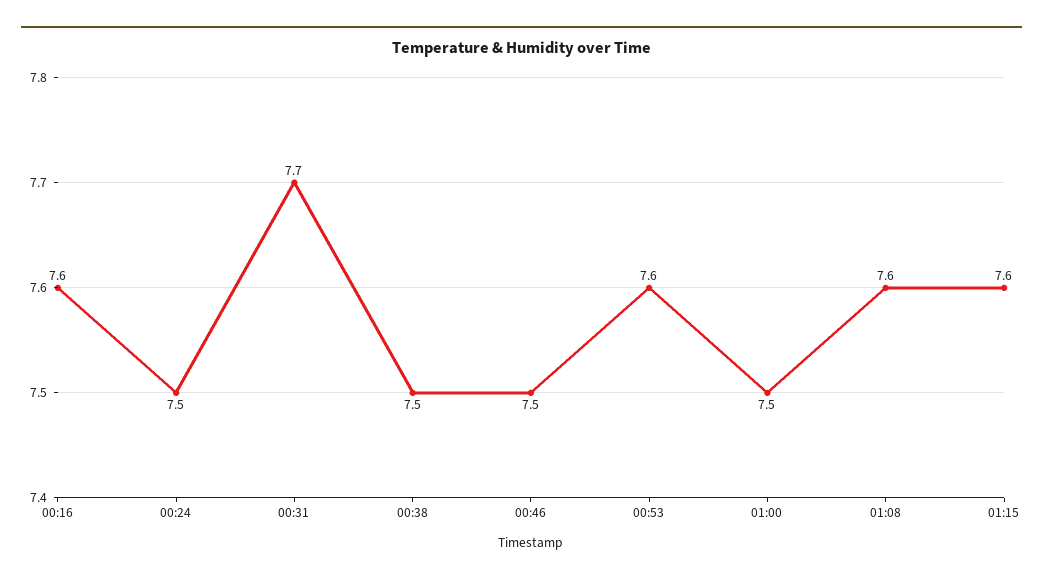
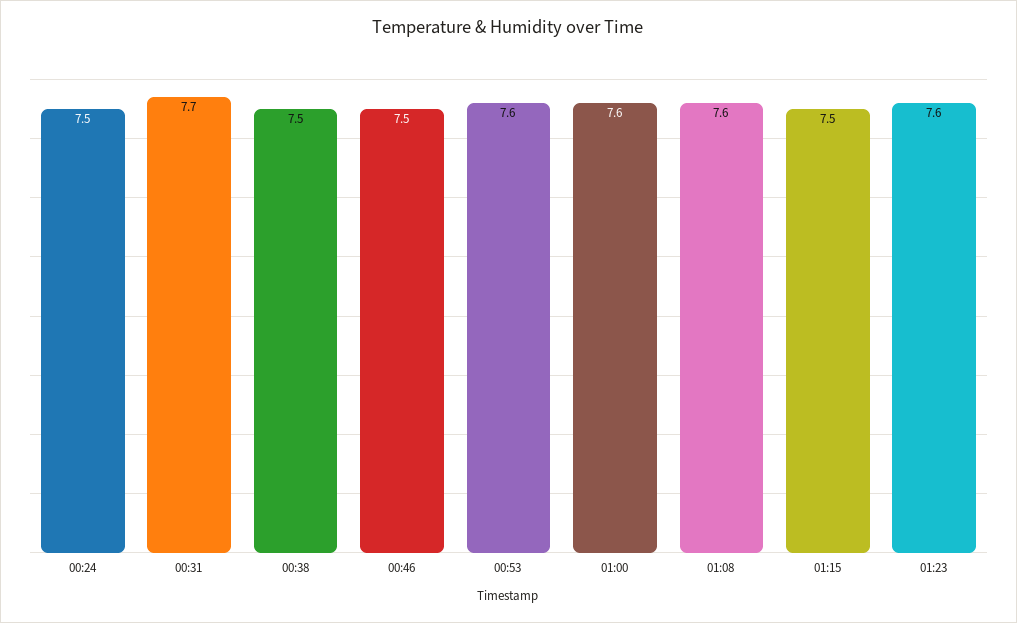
00:16: 7.6 -> none
01:00: 7.5 -> 7.6
01:15: 7.6 -> 7.5
01:23: none -> 7.6

